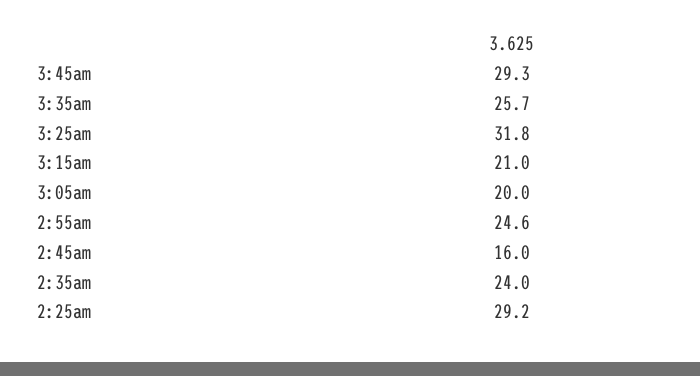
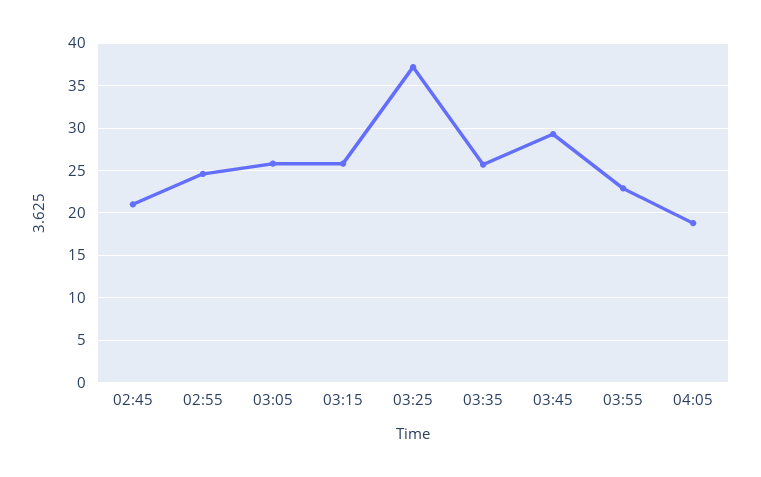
3:25am: 31.8 -> 37
3:15am: 21 -> 26
3:05am: 20 -> 26
2:45am: 16 -> 21
2:35am: 24 -> none
2:25am: 29.2 -> none
03:55: none -> 23
04:05: none -> 19

